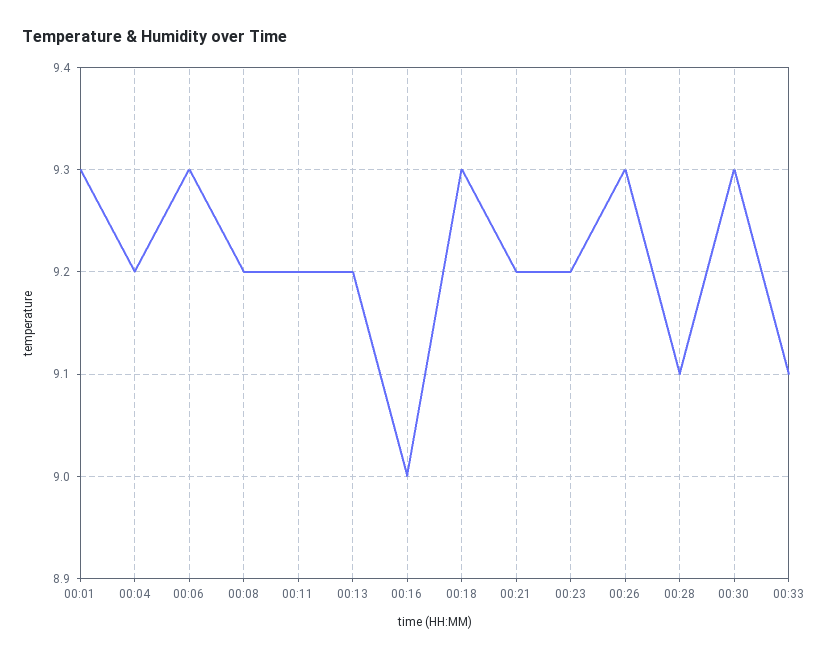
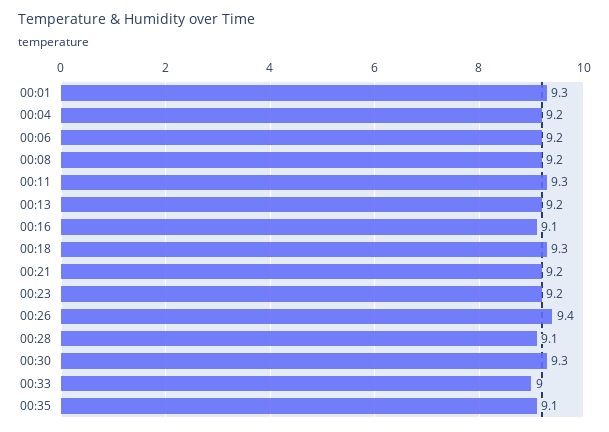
00:06: 9.3 -> 9.2
00:11: 9.2 -> 9.3
00:16: 9 -> 9.1
00:26: 9.3 -> 9.4
00:33: 9.1 -> 9
00:35: none -> 9.1

